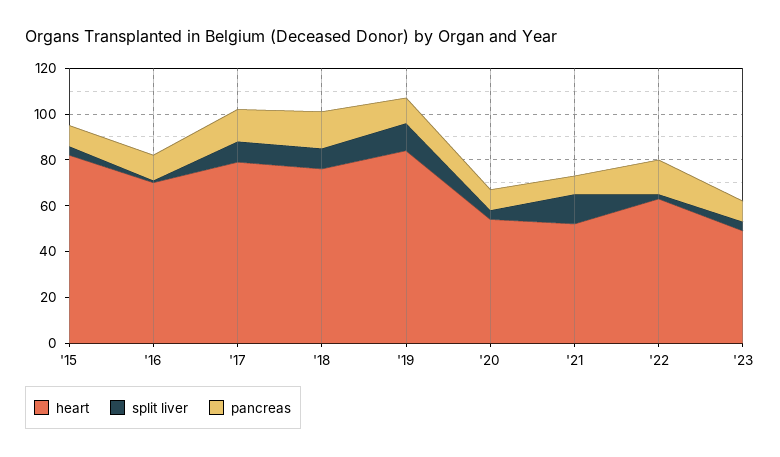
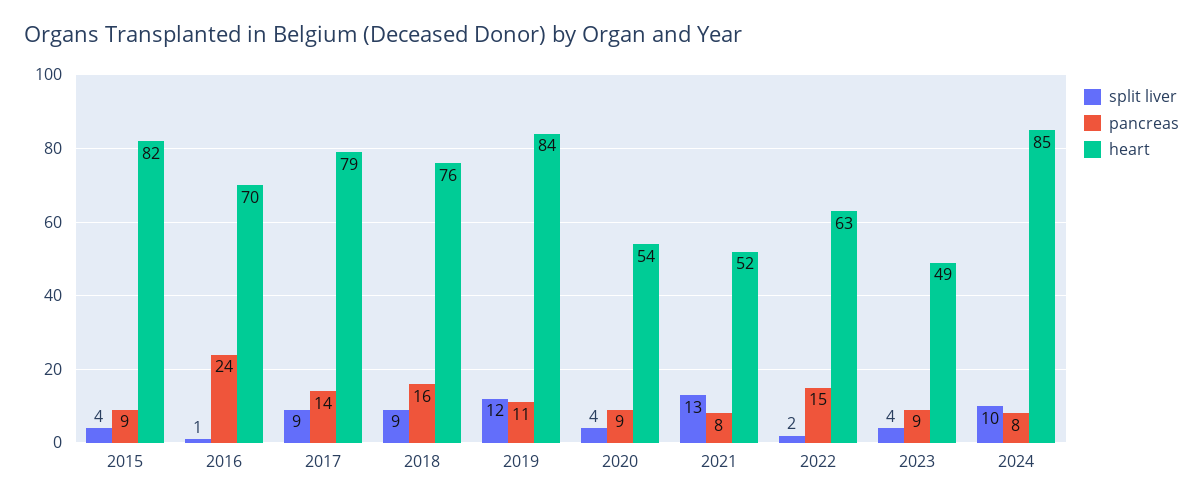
pancreas, '16: 10 -> 24
split liver, 2024: none -> 10
pancreas, 2024: none -> 8
heart, 2024: none -> 85

